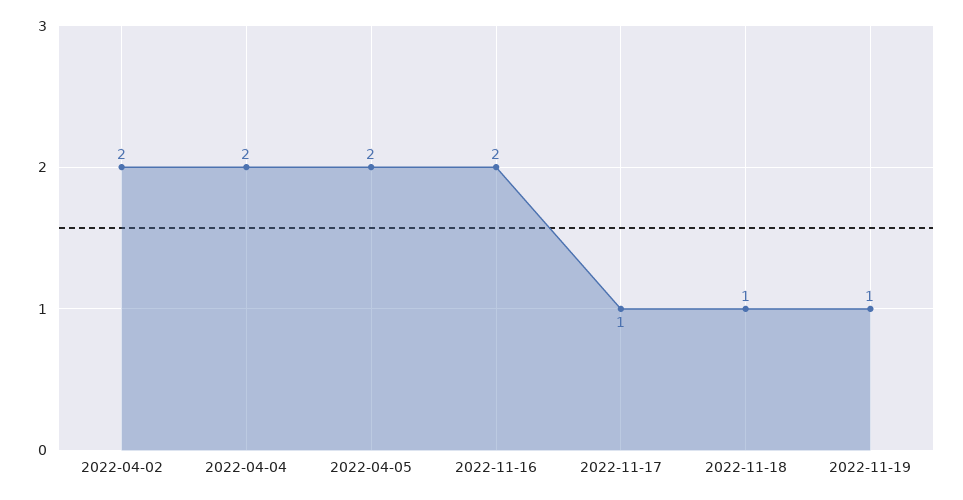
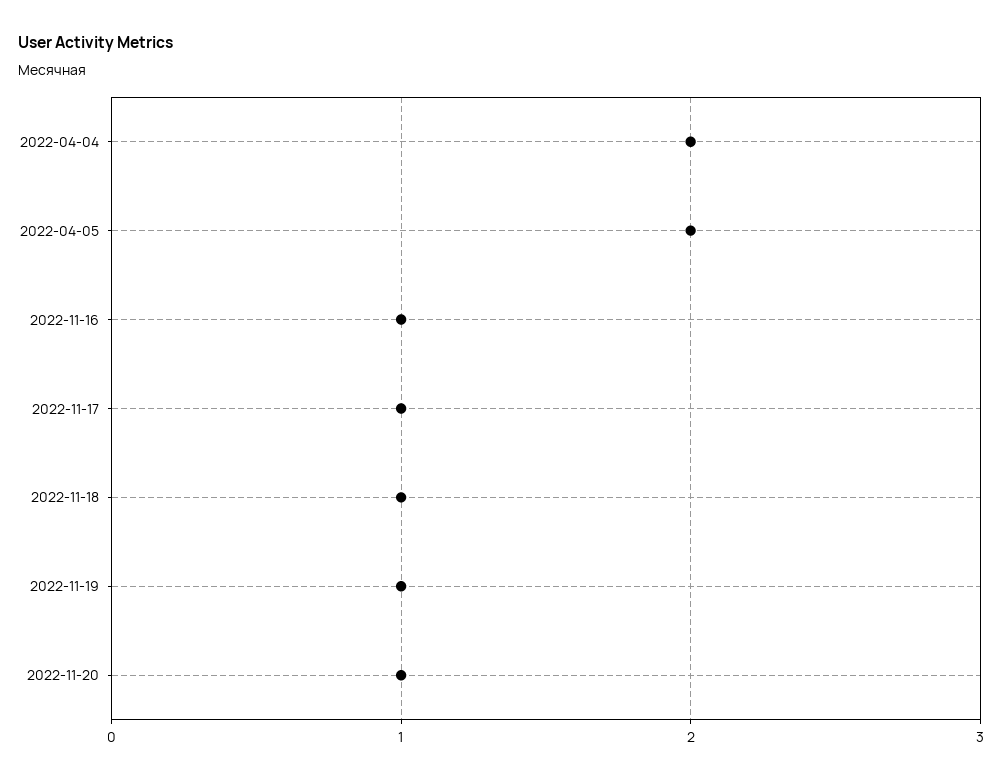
2022-04-02: 2 -> none
2022-11-16: 2 -> 1
2022-11-20: none -> 1

